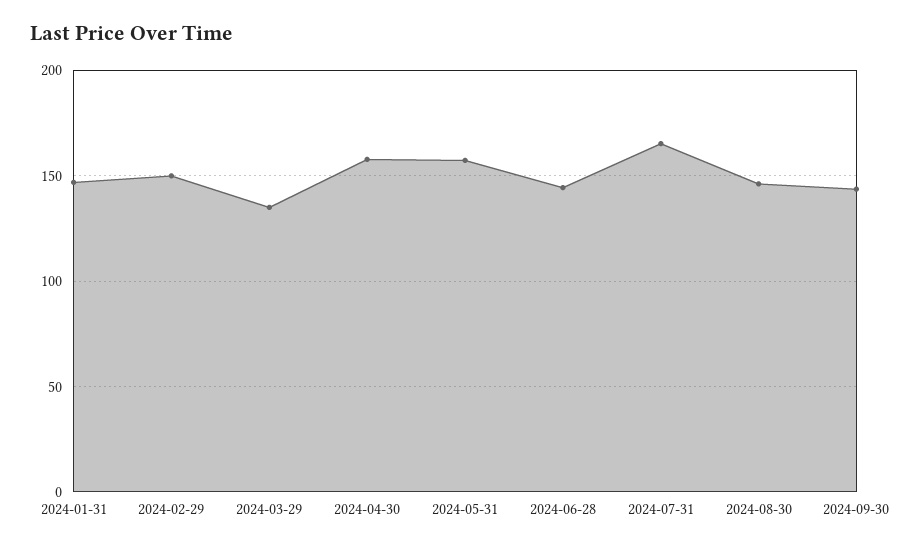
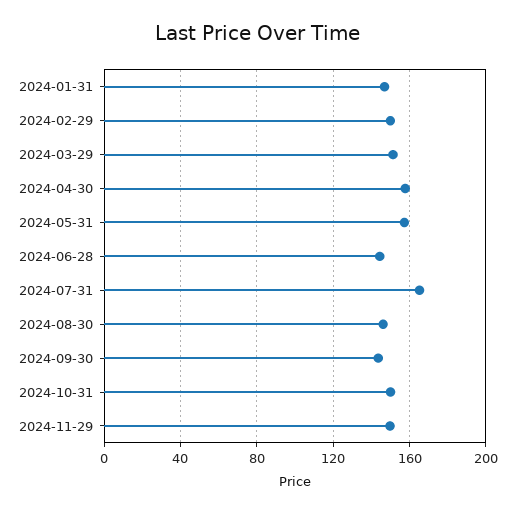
2024-03-29: 135 -> 150
2024-10-31: none -> 150
2024-11-29: none -> 150

